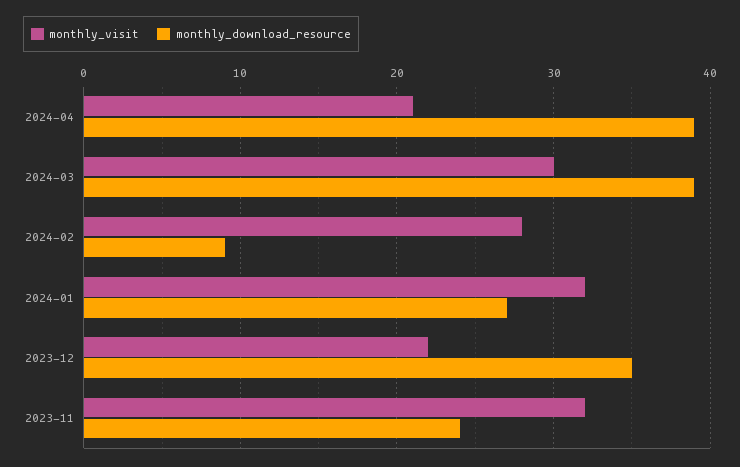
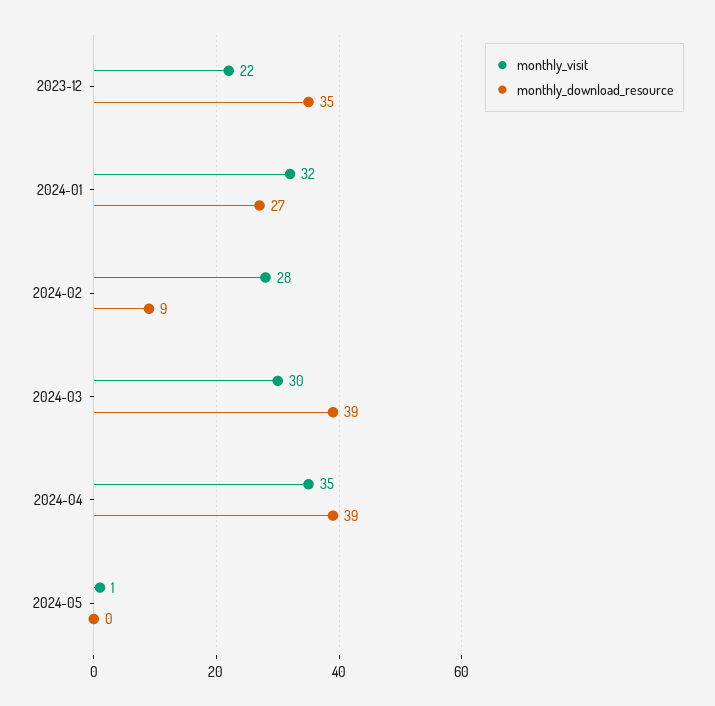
monthly_visit, 2024-04: 21 -> 35
monthly_visit, 2023-11: 32 -> none
monthly_download_resource, 2023-11: 24 -> none
monthly_visit, 2024-05: none -> 1
monthly_download_resource, 2024-05: none -> 0

